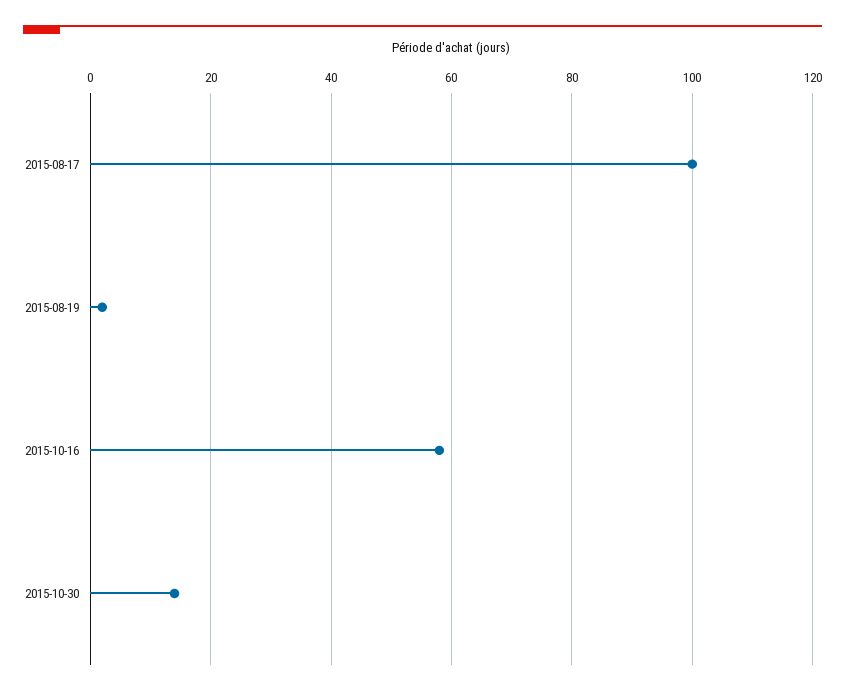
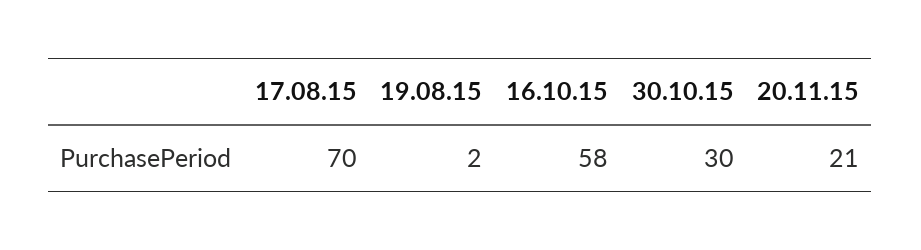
2015-08-17: 100 -> 70
2015-10-30: 15 -> 30
20.11.15: none -> 21

